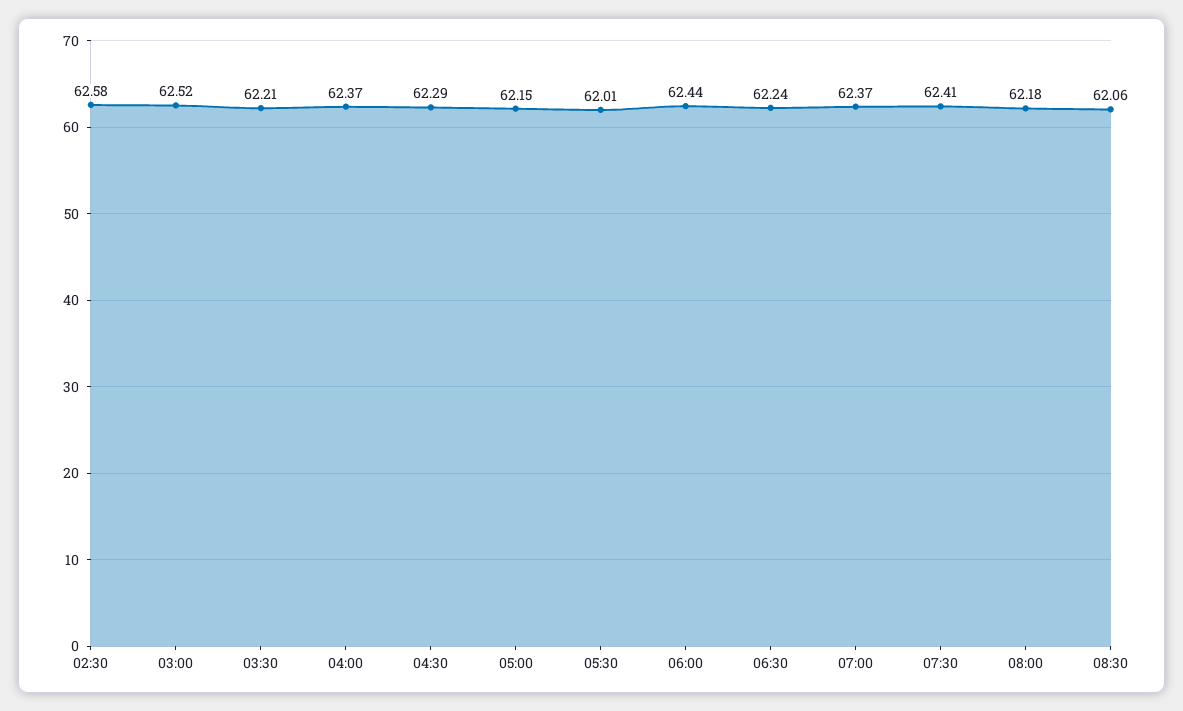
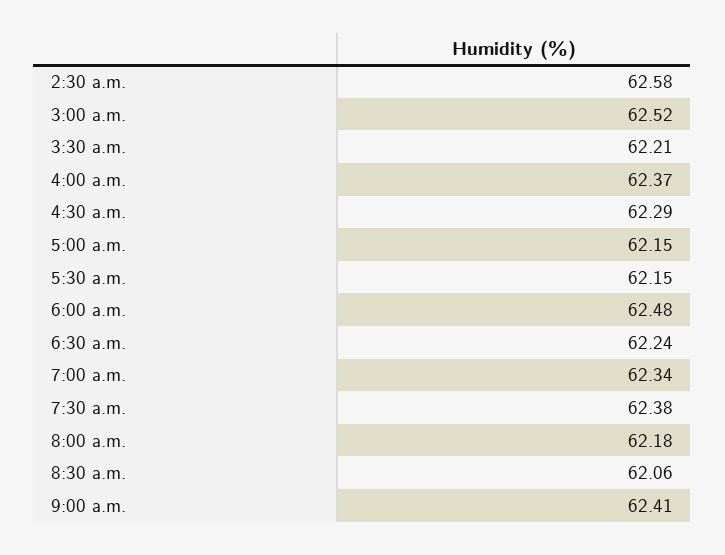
05:30: 62.01 -> 62.15
06:00: 62.44 -> 62.48
07:00: 62.37 -> 62.34
07:30: 62.41 -> 62.38
9:00 a.m.: none -> 62.41

